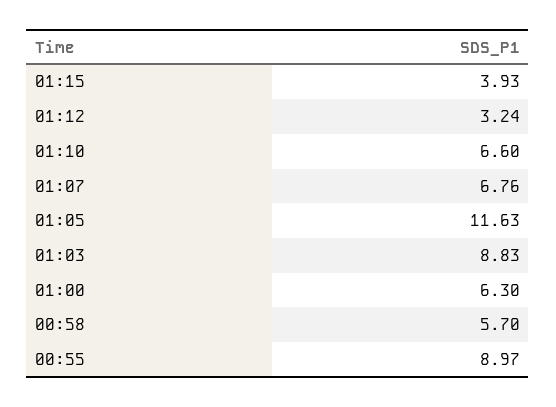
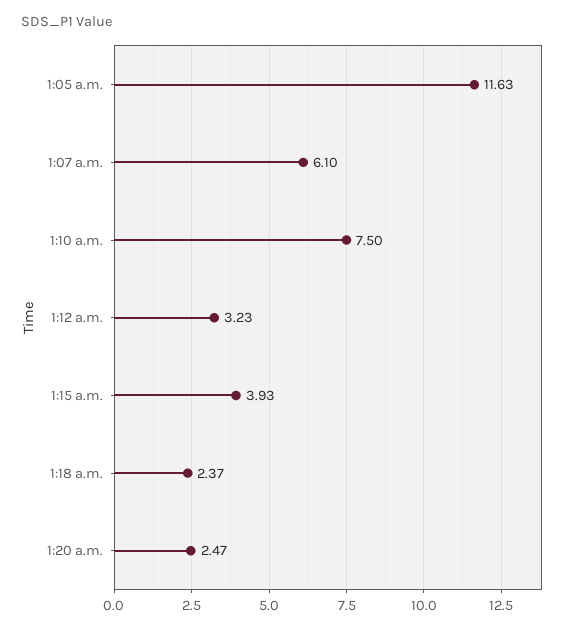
01:12: 3.24 -> 3.23
01:10: 6.6 -> 7.5
01:07: 6.76 -> 6.1
01:03: 8.83 -> none
01:00: 6.3 -> none
00:58: 5.7 -> none
00:55: 8.97 -> none
1:18 a.m.: none -> 2.37
1:20 a.m.: none -> 2.47

